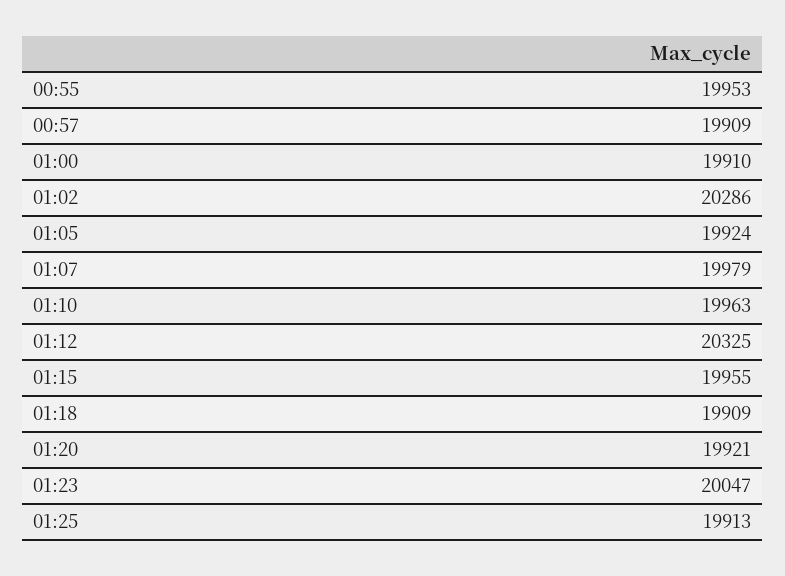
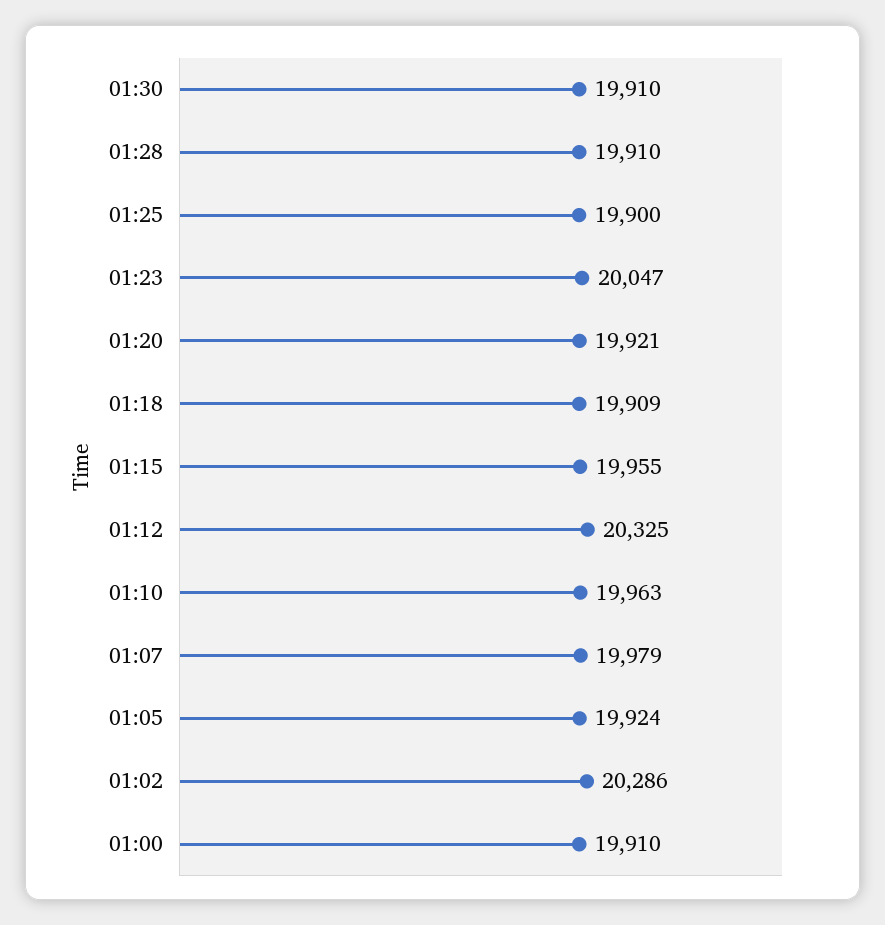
00:55: 19953 -> none
00:57: 19909 -> none
01:25: 19913 -> 19900
01:30: none -> 19910
01:28: none -> 19910

